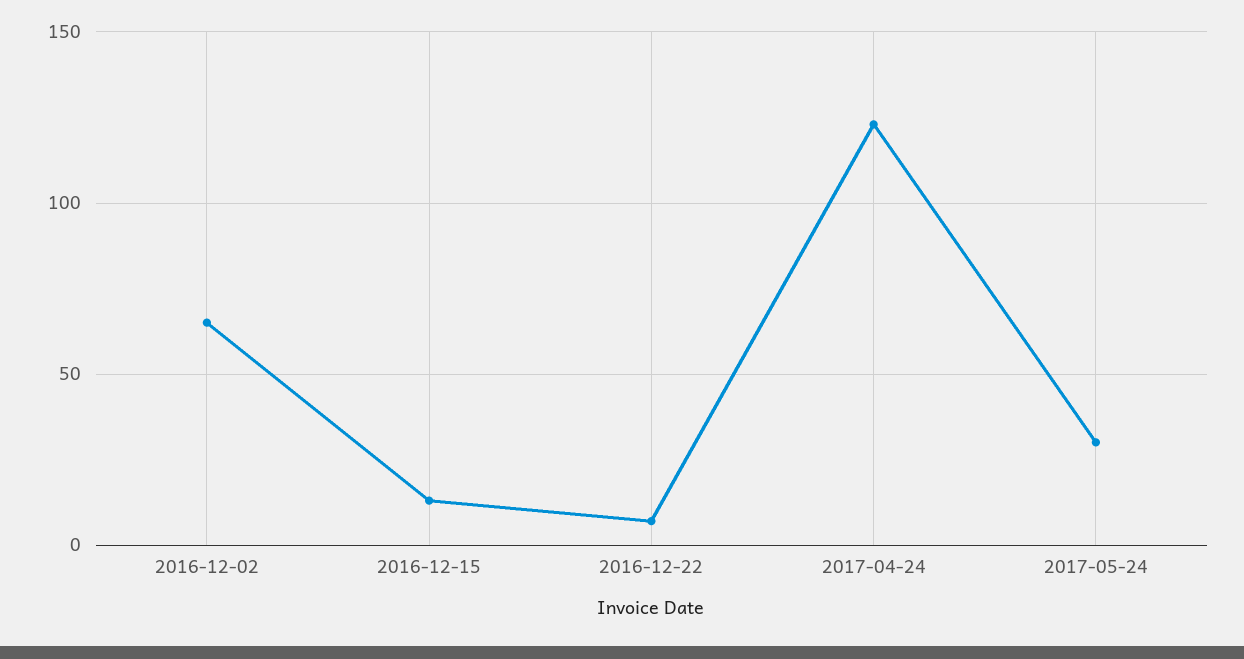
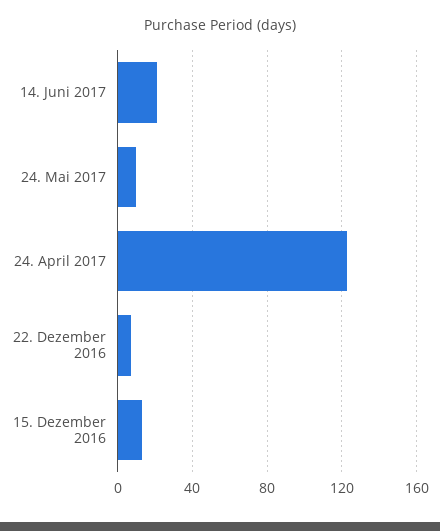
2016-12-02: 65 -> none
2017-05-24: 30 -> 10
14. Juni 2017: none -> 20

